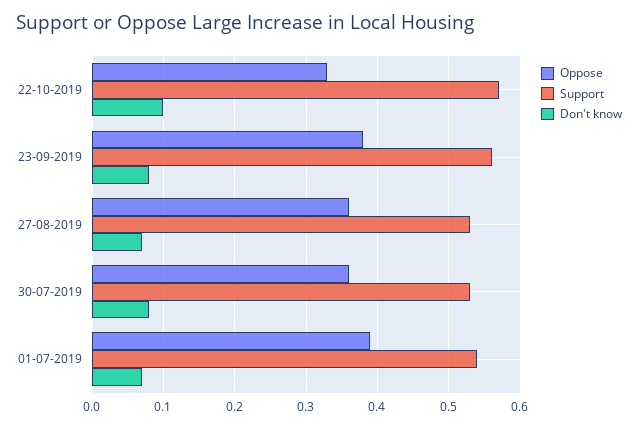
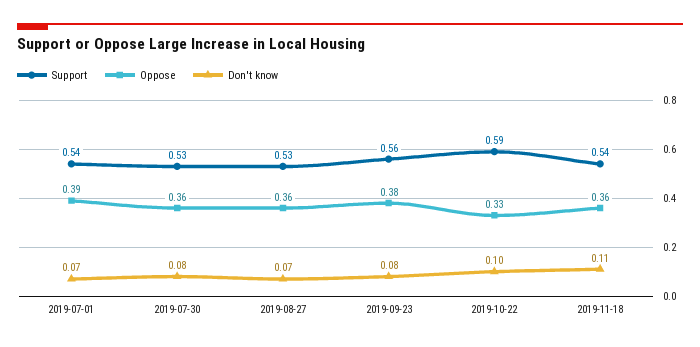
Support, 22-10-2019: 0.57 -> 0.59
Support, 2019-11-18: none -> 0.54
Oppose, 2019-11-18: none -> 0.36
Don't know, 2019-11-18: none -> 0.11

